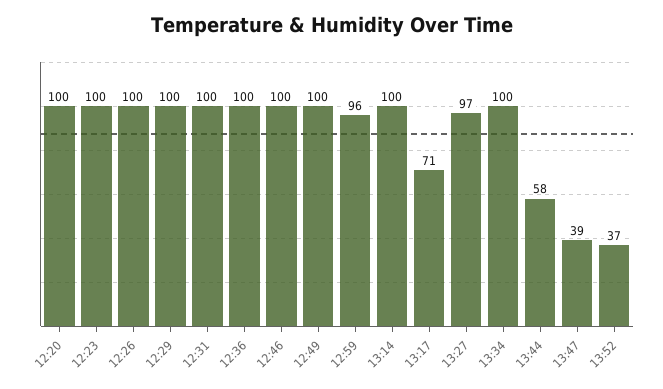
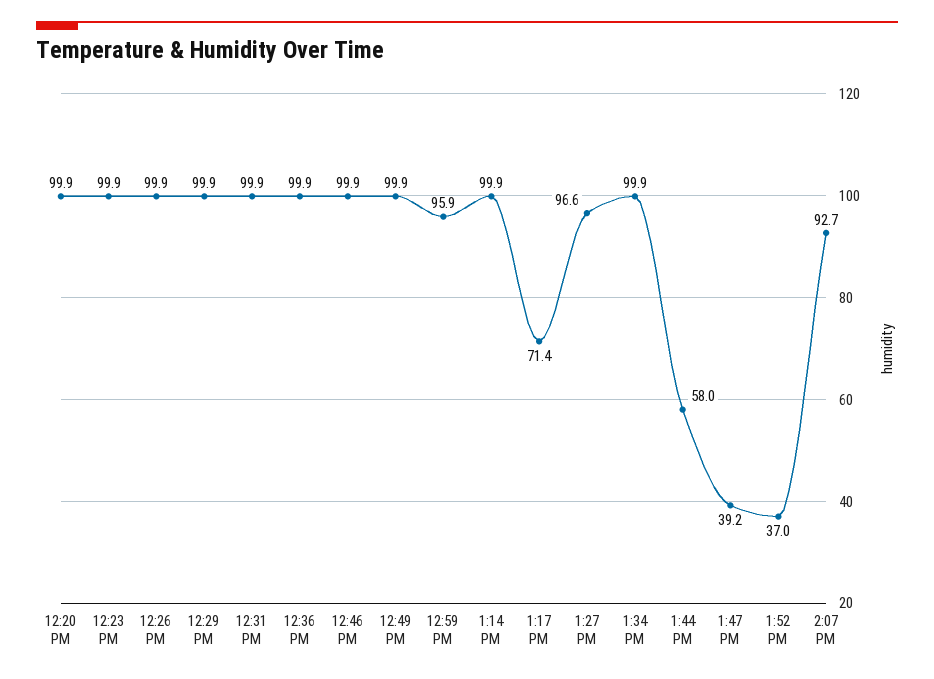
2:07 PM: none -> 92.7

